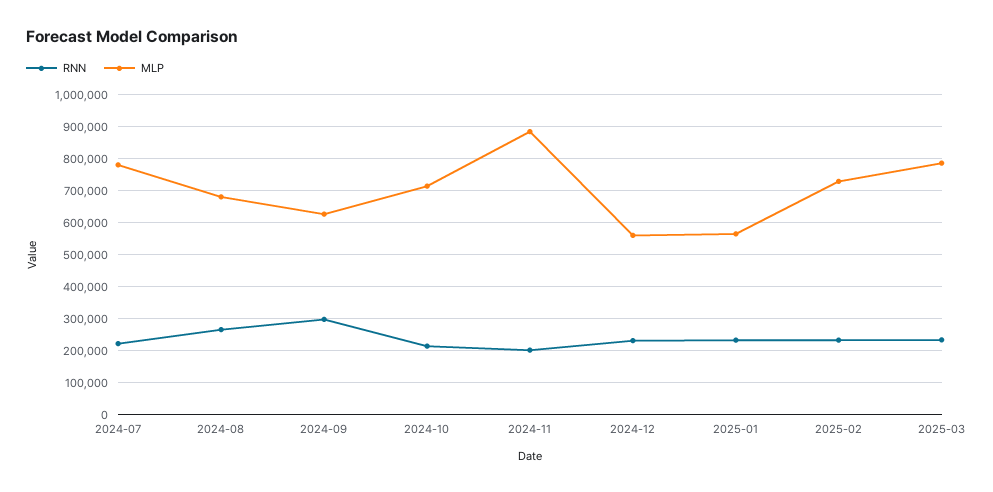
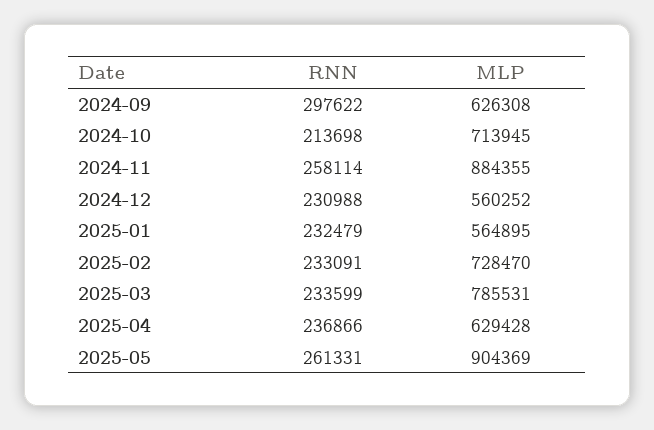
RNN, 2024-07: 220000 -> none
MLP, 2024-07: 780000 -> none
RNN, 2024-08: 260000 -> none
MLP, 2024-08: 680000 -> none
RNN, 2024-11: 200000 -> 258114
RNN, 2025-04: none -> 236866
MLP, 2025-04: none -> 629428
RNN, 2025-05: none -> 261331
MLP, 2025-05: none -> 904369

